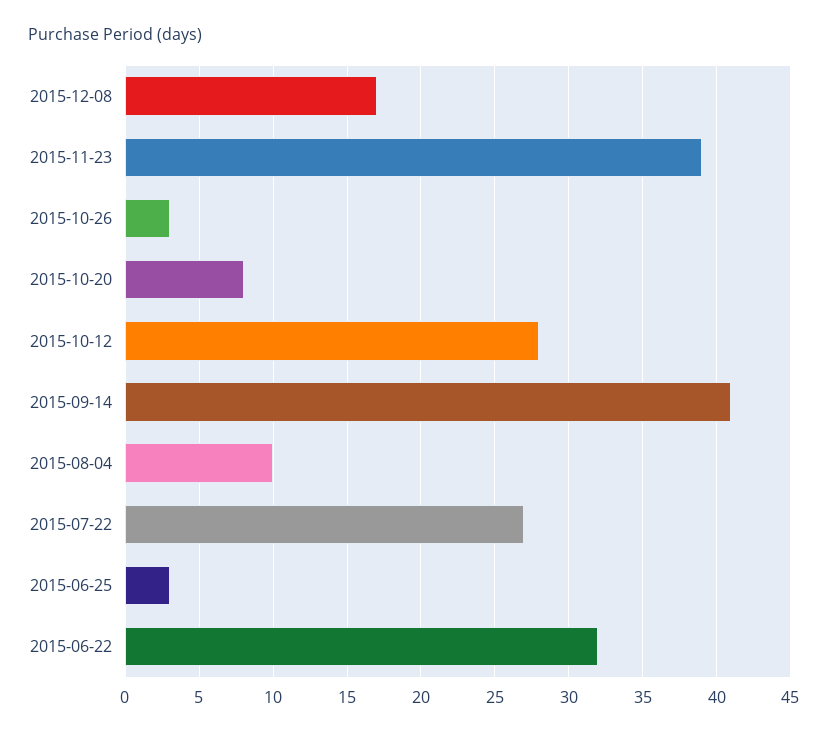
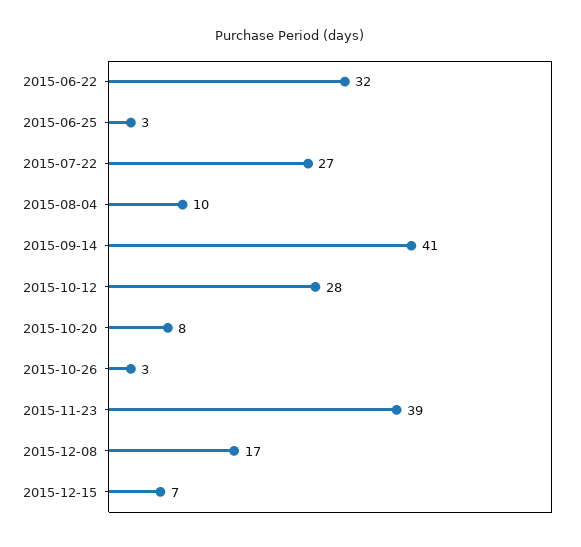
2015-12-15: none -> 7

